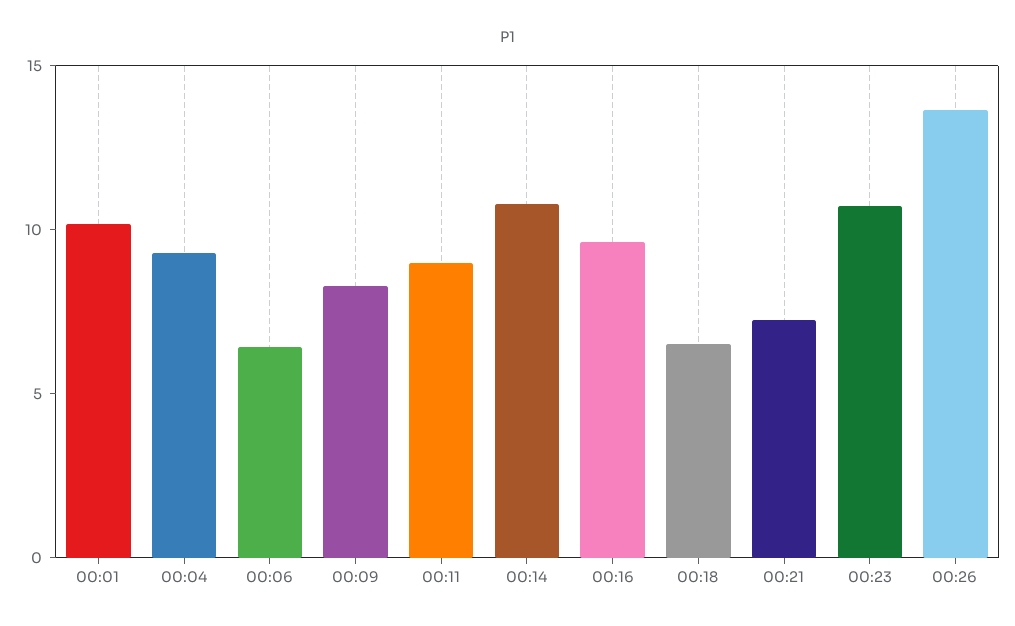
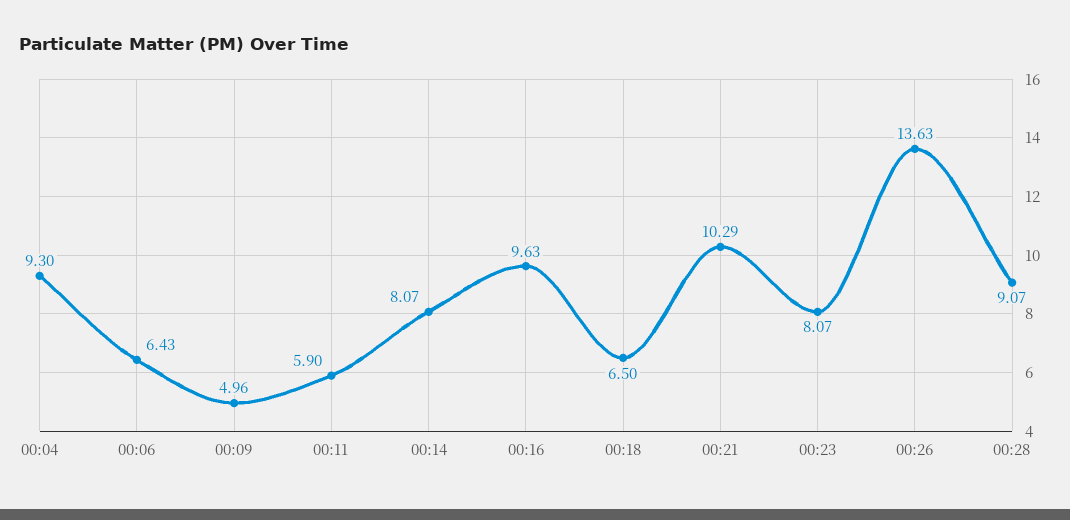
00:01: 10 -> none
00:09: 8 -> 4.96
00:11: 9 -> 5.9
00:14: 11 -> 8.07
00:21: 7 -> 10.29
00:23: 11 -> 8.07
00:28: none -> 9.07

